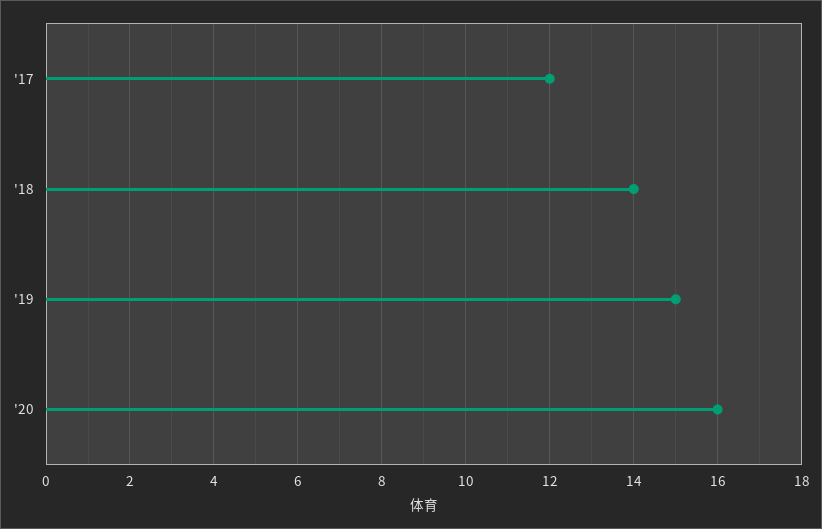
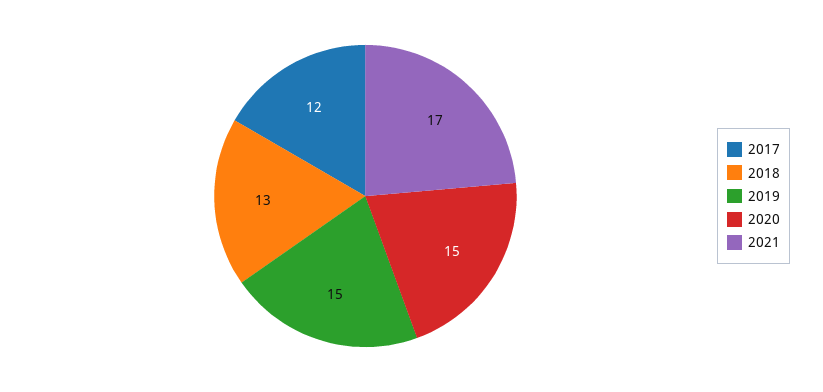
'18: 14 -> 13
'20: 16 -> 15
2021: none -> 17

